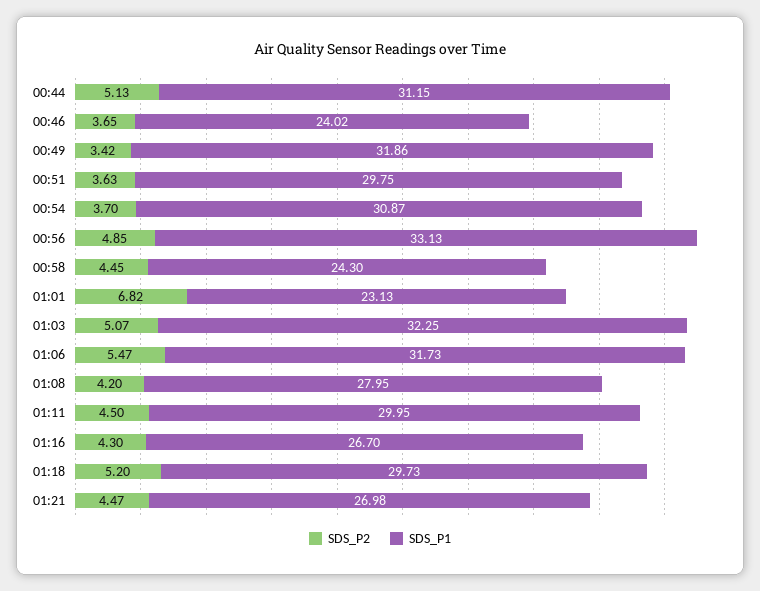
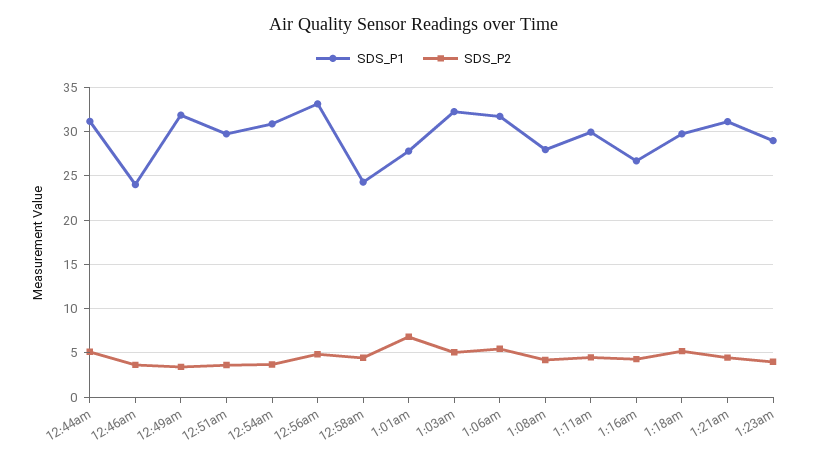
SDS_P1, 01:01: 23.13 -> 28
SDS_P1, 01:21: 26.98 -> 31
SDS_P1, 1:23am: none -> 29
SDS_P2, 1:23am: none -> 4

